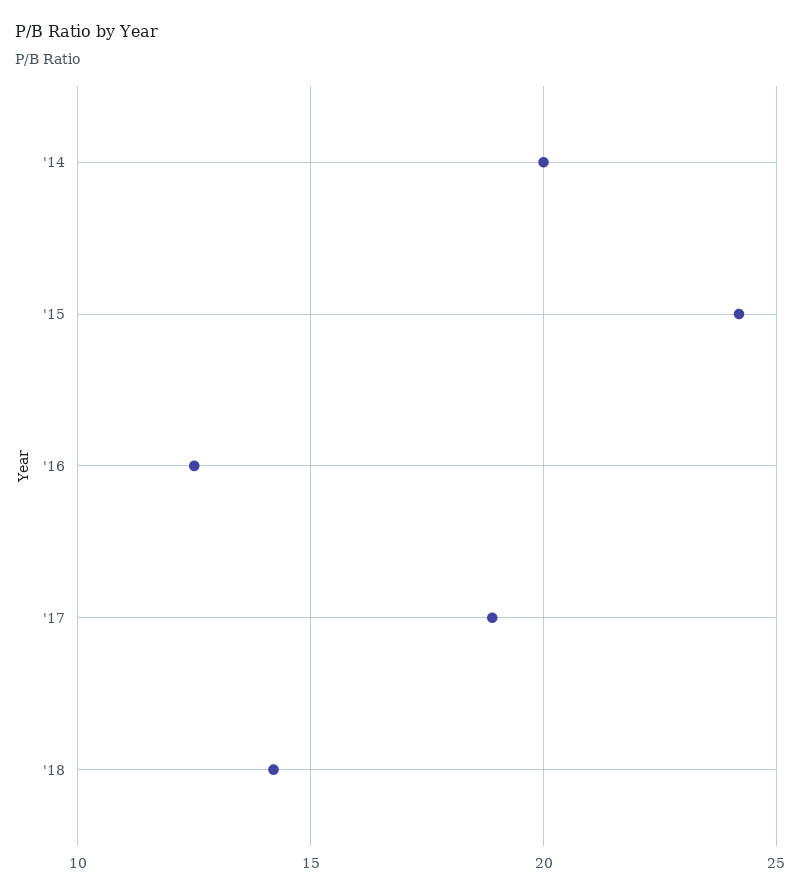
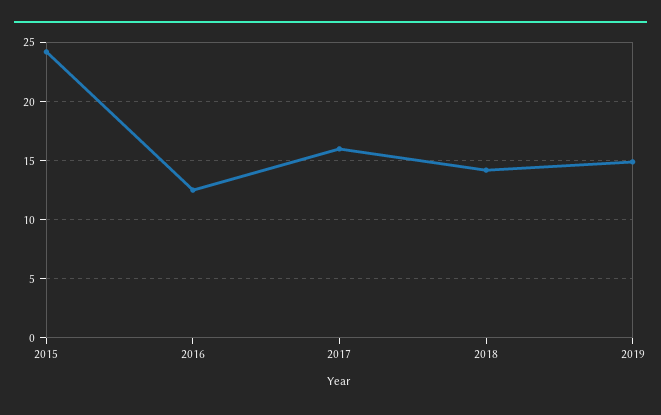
'14: 20 -> none
'17: 19 -> 16
2019: none -> 15

